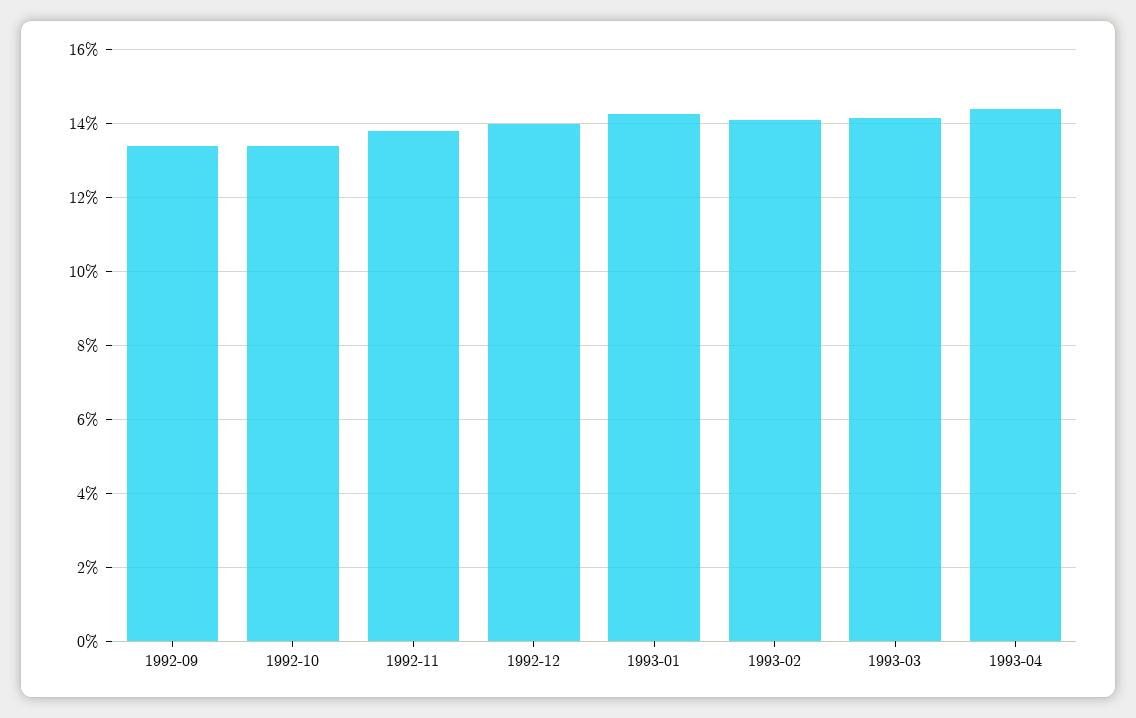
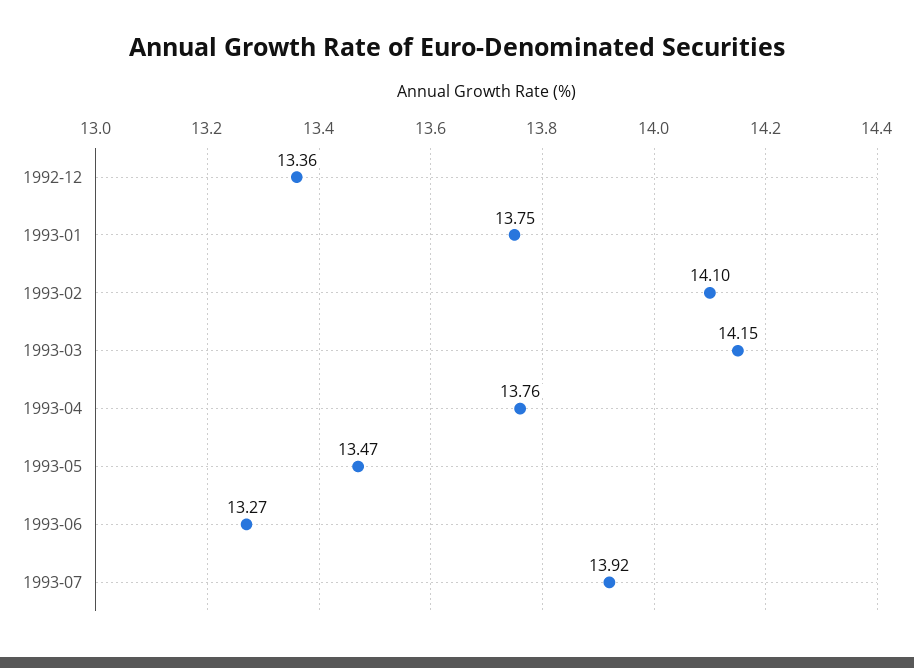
1992-09: 13.4 -> none
1992-10: 13.4 -> none
1992-11: 13.8 -> none
1992-12: 14 -> 13.36
1993-01: 14.2 -> 13.75
1993-04: 14.4 -> 13.76
1993-05: none -> 13.47
1993-06: none -> 13.27
1993-07: none -> 13.92

